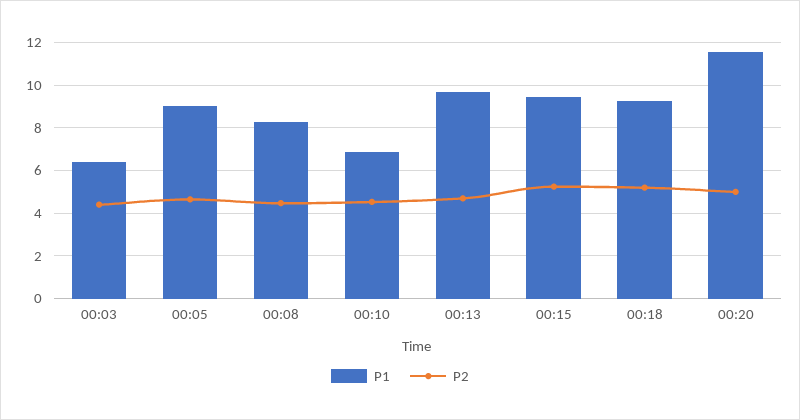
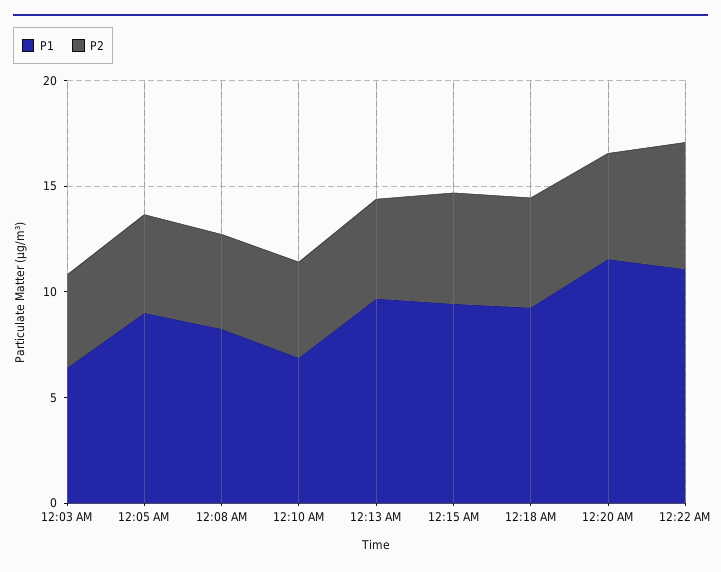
P1, 12:22 AM: none -> 11
P2, 12:22 AM: none -> 6

